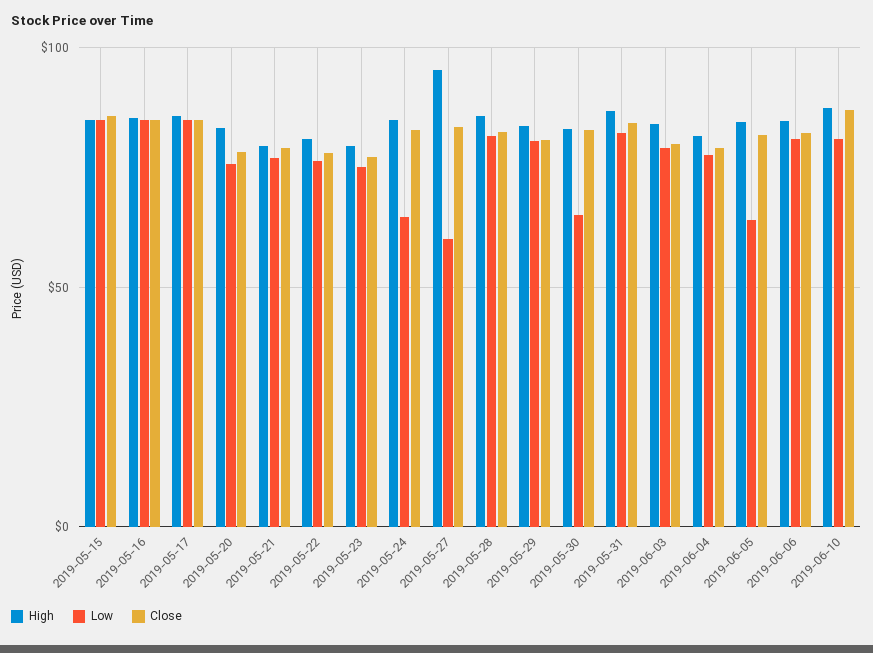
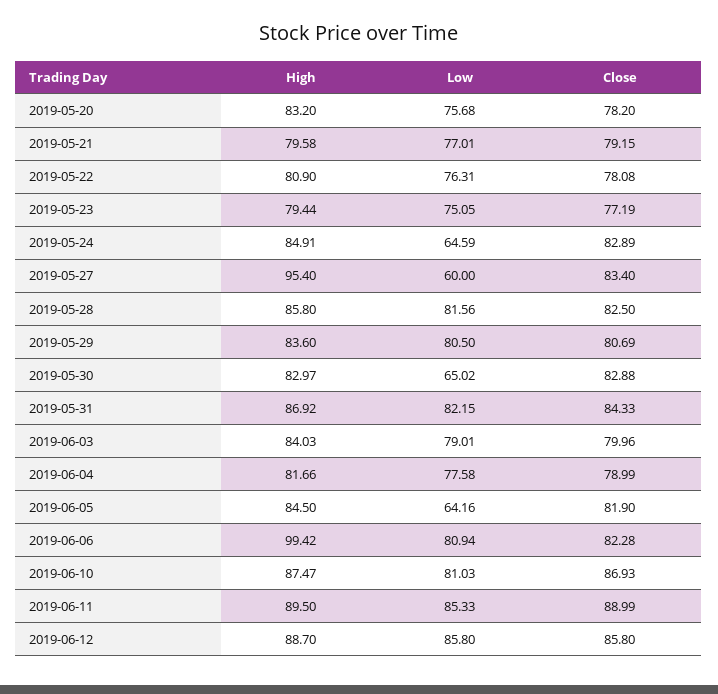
High, 2019-05-15: 85 -> none
Low, 2019-05-15: 85 -> none
Close, 2019-05-15: 85 -> none
High, 2019-05-16: 85 -> none
Low, 2019-05-16: 85 -> none
Close, 2019-05-16: 85 -> none
High, 2019-05-17: 85 -> none
Low, 2019-05-17: 85 -> none
Close, 2019-05-17: 85 -> none
High, 2019-06-06: 85 -> 99.42
High, 2019-06-11: none -> 89.5
Low, 2019-06-11: none -> 85.33
Close, 2019-06-11: none -> 88.99
High, 2019-06-12: none -> 88.7
Low, 2019-06-12: none -> 85.8
Close, 2019-06-12: none -> 85.8

